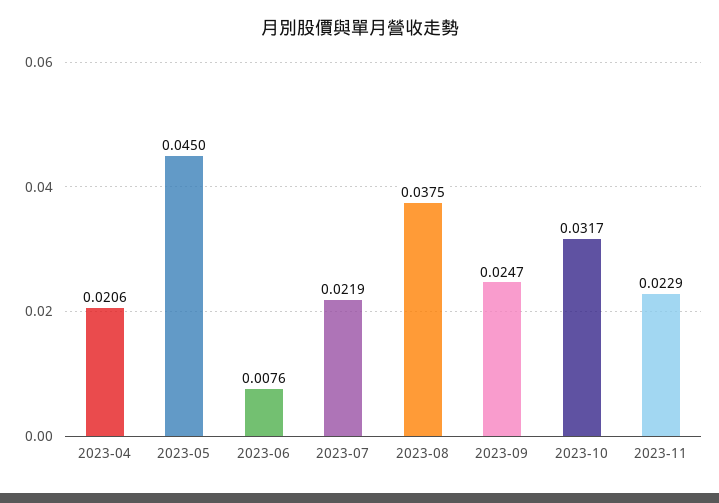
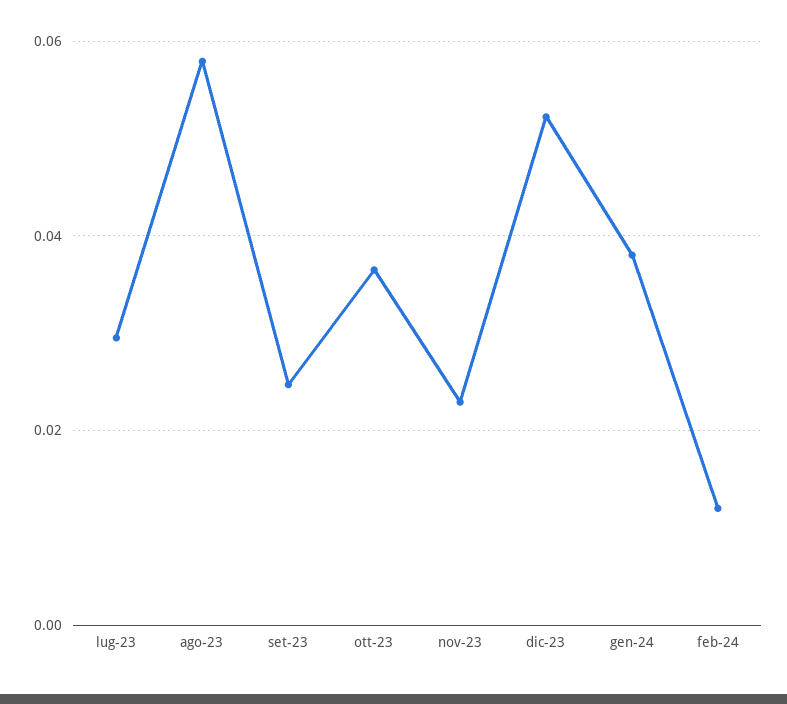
2023-04: 0.0206 -> none
2023-05: 0.045 -> none
2023-06: 0.0076 -> none
2023-07: 0.0219 -> 0.03
2023-08: 0.0375 -> 0.058
2023-10: 0.0317 -> 0.036
dic-23: none -> 0.052
gen-24: none -> 0.038
feb-24: none -> 0.012

